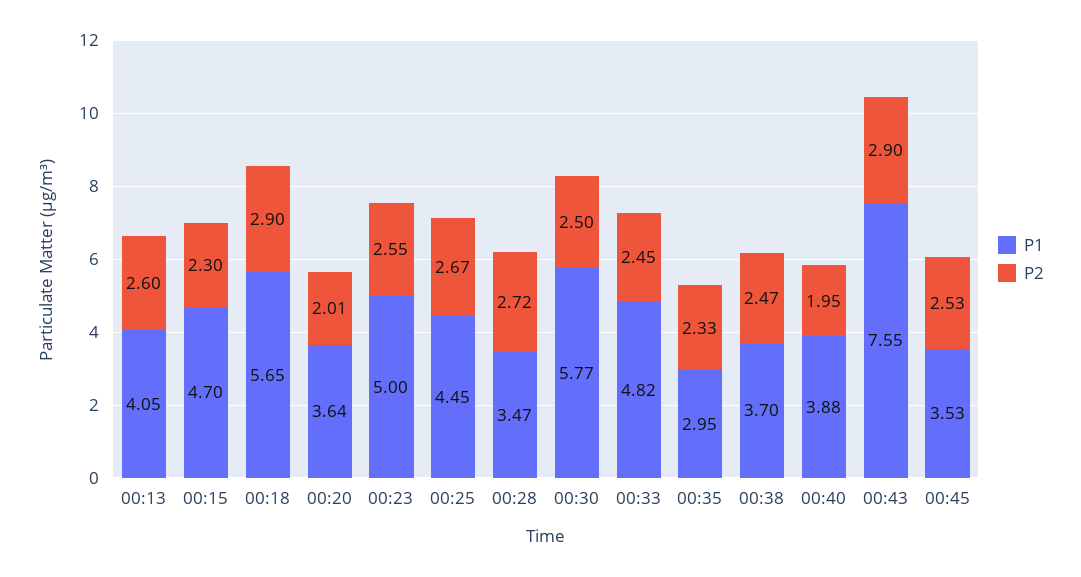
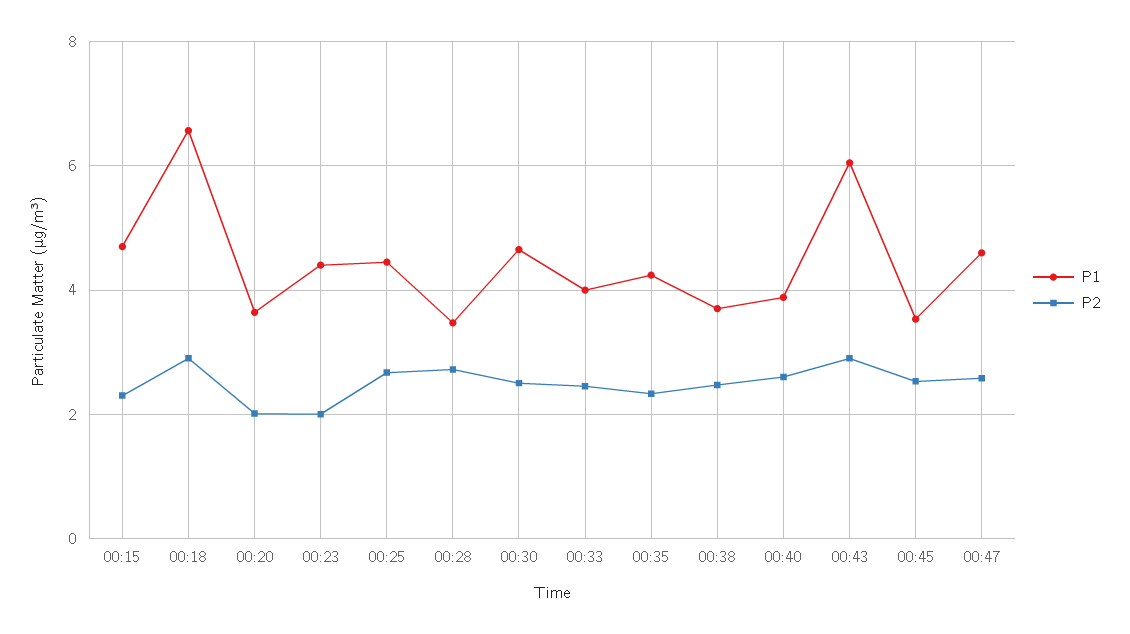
P1, 00:13: 4.05 -> none
P2, 00:13: 2.6 -> none
P1, 00:18: 5.65 -> 6.6
P1, 00:23: 5 -> 4.4
P2, 00:23: 2.55 -> 2
P1, 00:30: 5.77 -> 4.6
P1, 00:33: 4.82 -> 4
P1, 00:35: 2.95 -> 4.2
P2, 00:40: 1.95 -> 2.6
P1, 00:43: 7.55 -> 6
P1, 00:47: none -> 4.6
P2, 00:47: none -> 2.6

